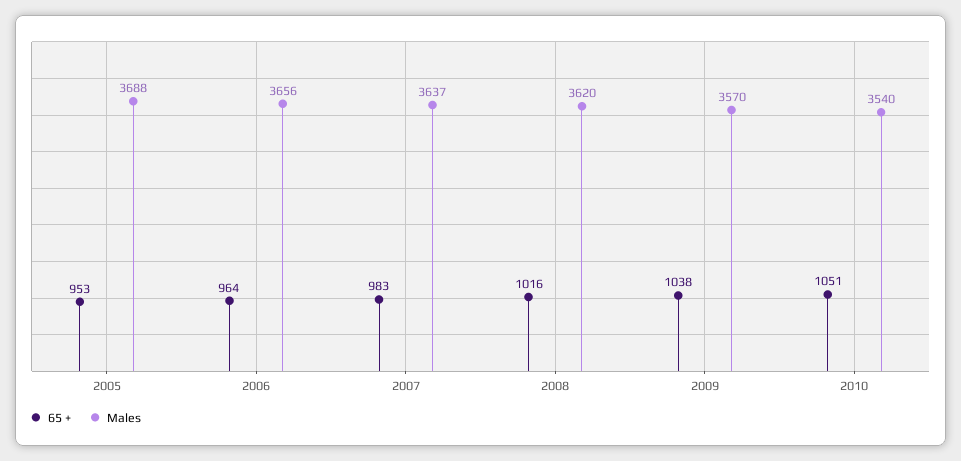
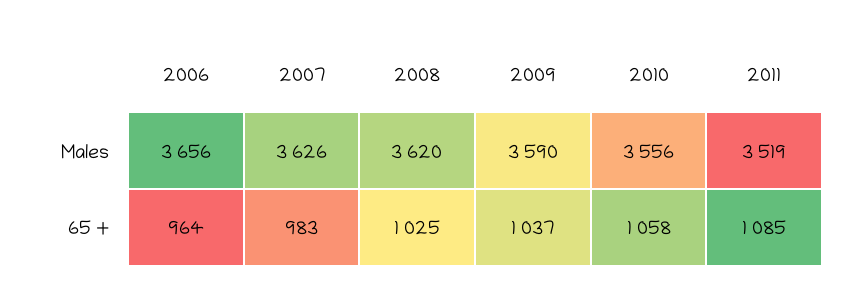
65 +, 2005: 953 -> none
Males, 2005: 3688 -> none
Males, 2007: 3637 -> 3626
65 +, 2008: 1016 -> 1025
65 +, 2009: 1038 -> 1037
Males, 2009: 3570 -> 3590
65 +, 2010: 1051 -> 1058
Males, 2010: 3540 -> 3556
Males, 2011: none -> 3519
65 +, 2011: none -> 1085

